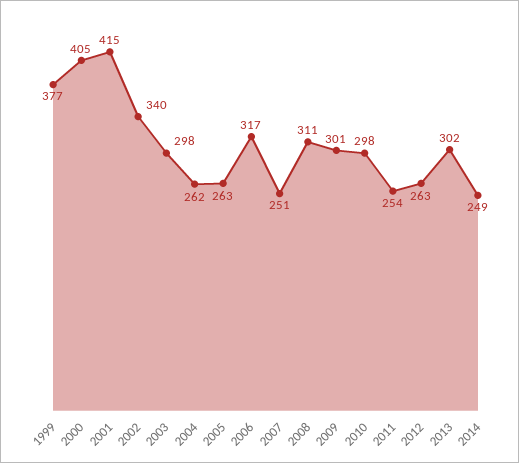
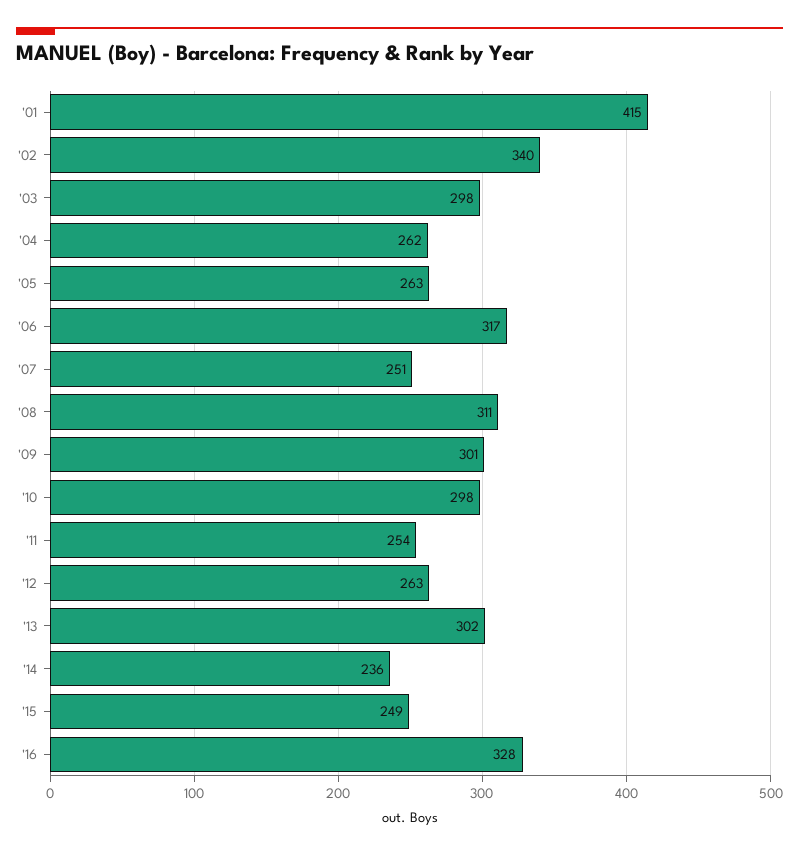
1999: 377 -> none
2000: 405 -> none
2014: 249 -> 236
'15: none -> 249
'16: none -> 328

